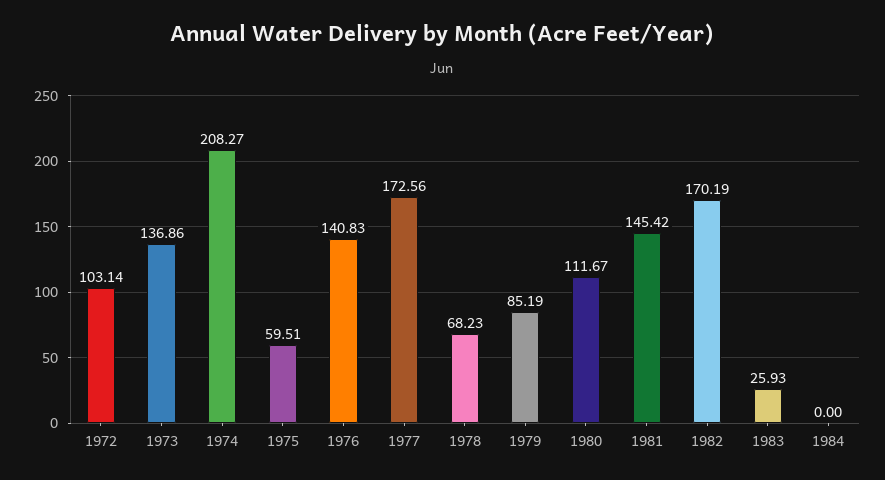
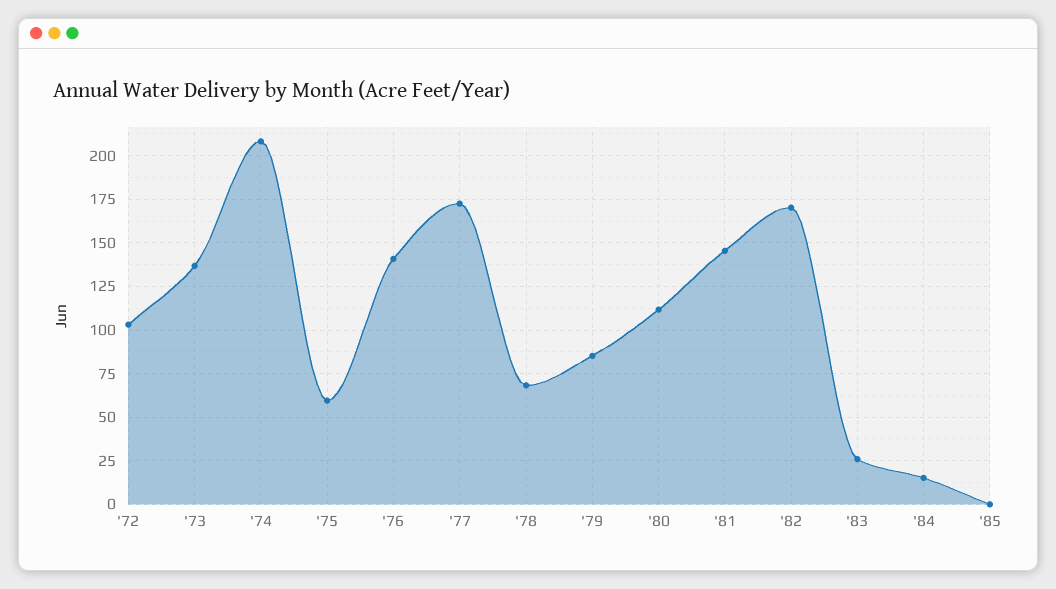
1984: 0 -> 15
'85: none -> 0

